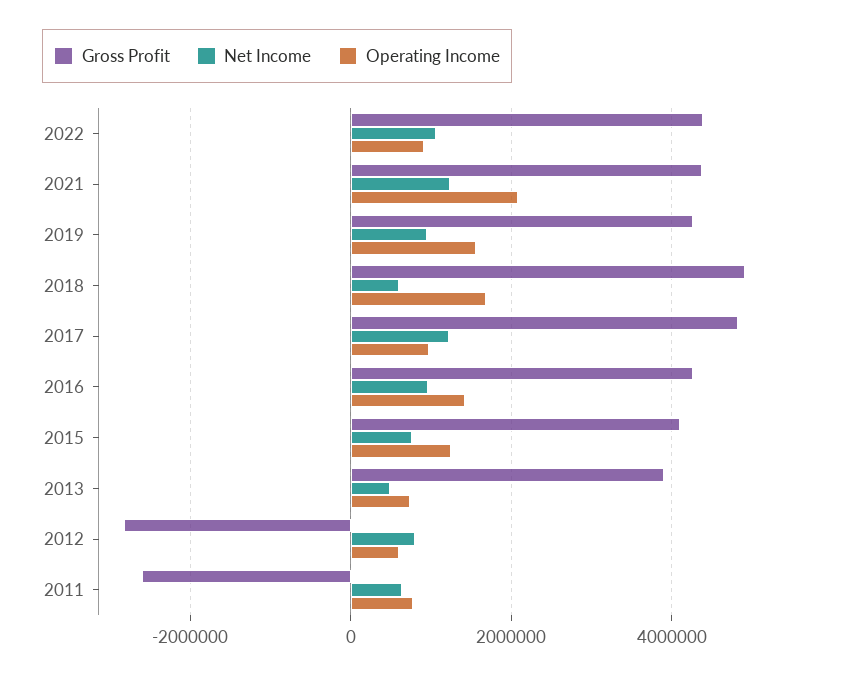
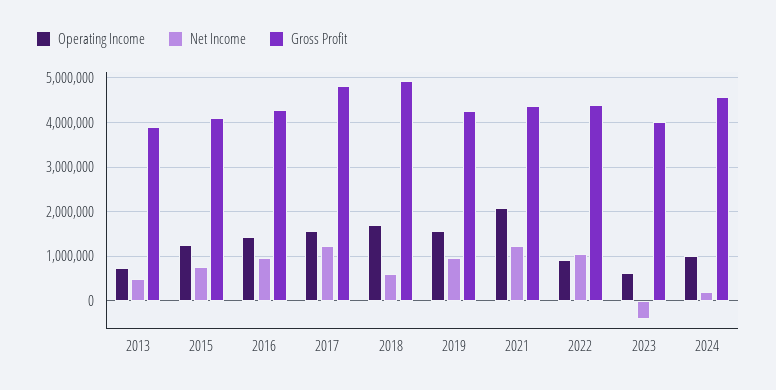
Operating Income, 2017: 1000000 -> 1600000
Gross Profit, 2012: -2800000 -> none
Net Income, 2012: 800000 -> none
Operating Income, 2012: 600000 -> none
Gross Profit, 2011: -2600000 -> none
Net Income, 2011: 600000 -> none
Operating Income, 2011: 800000 -> none
Operating Income, 2023: none -> 600000
Net Income, 2023: none -> -400000
Gross Profit, 2023: none -> 4000000
Operating Income, 2024: none -> 1000000
Net Income, 2024: none -> 200000
Gross Profit, 2024: none -> 4600000

